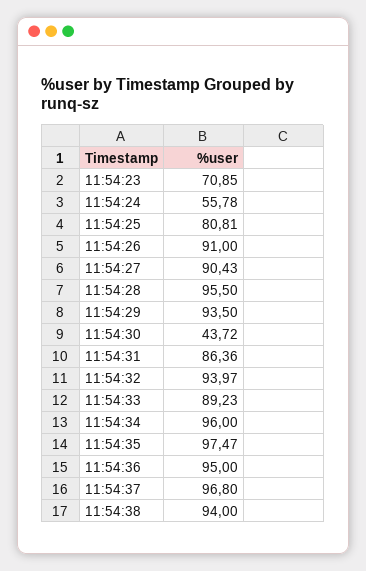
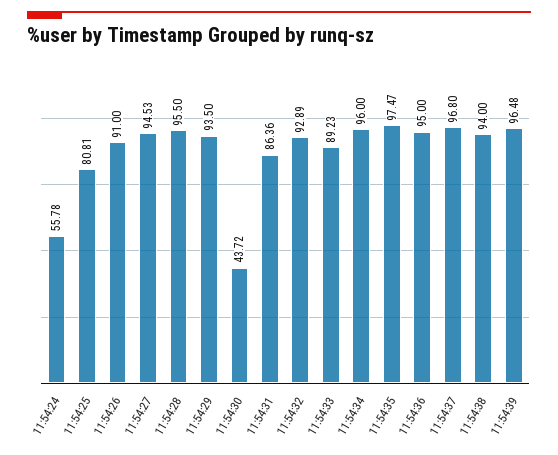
11:54:23: 70.85 -> none
11:54:27: 90.43 -> 94.53
11:54:32: 93.97 -> 92.89
11:54:39: none -> 96.48

